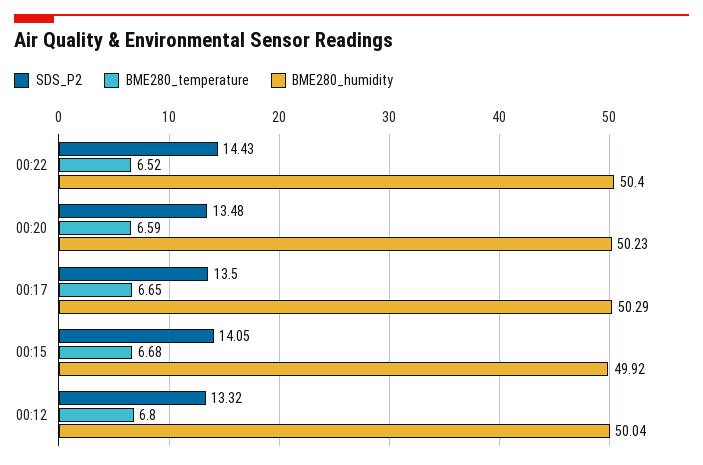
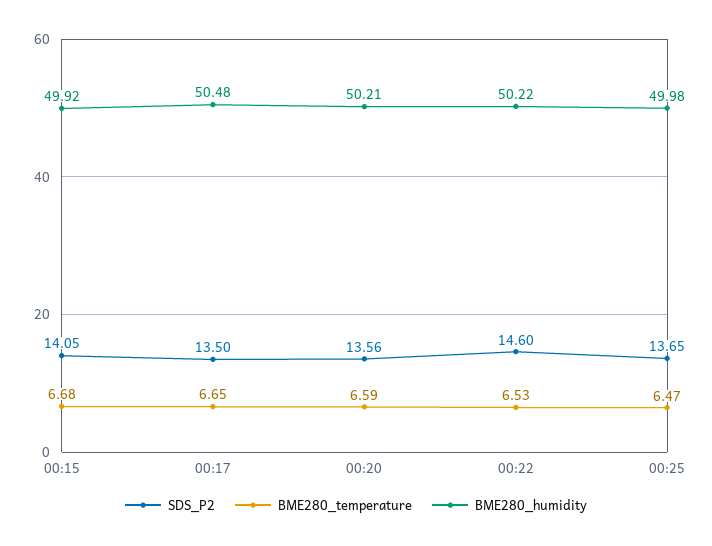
SDS_P2, 00:22: 14.43 -> 14.6
BME280_temperature, 00:22: 6.52 -> 6.53
BME280_humidity, 00:22: 50.4 -> 50.22
SDS_P2, 00:20: 13.48 -> 13.56
BME280_humidity, 00:20: 50.23 -> 50.21
BME280_humidity, 00:17: 50.29 -> 50.48
SDS_P2, 00:12: 13.32 -> none
BME280_temperature, 00:12: 6.8 -> none
BME280_humidity, 00:12: 50.04 -> none
SDS_P2, 00:25: none -> 13.65
BME280_temperature, 00:25: none -> 6.47
BME280_humidity, 00:25: none -> 49.98

